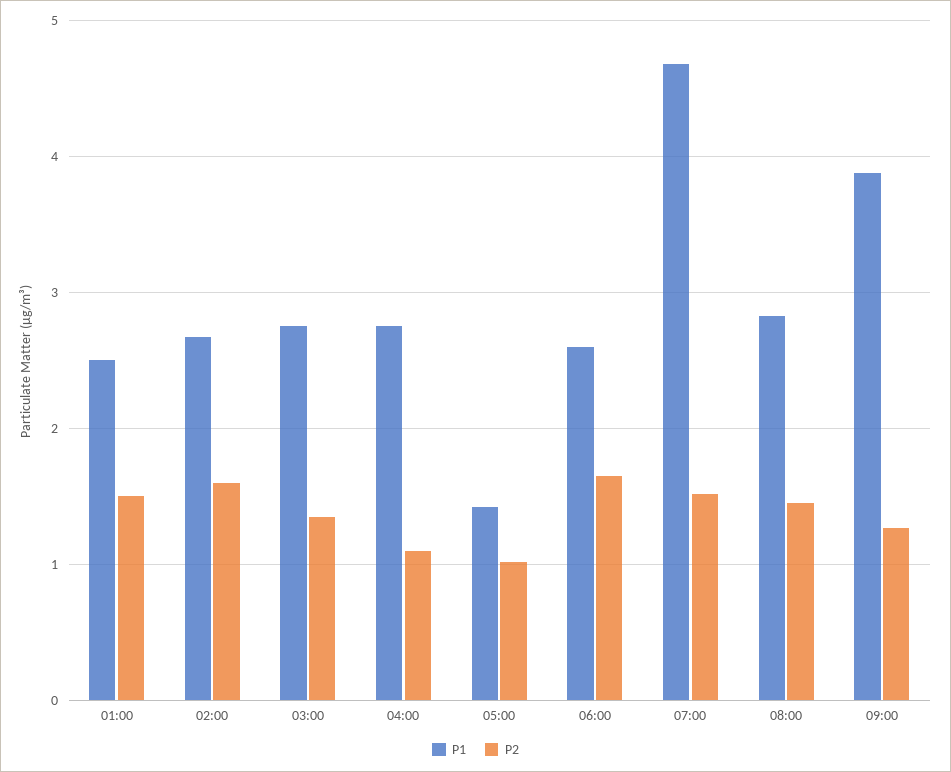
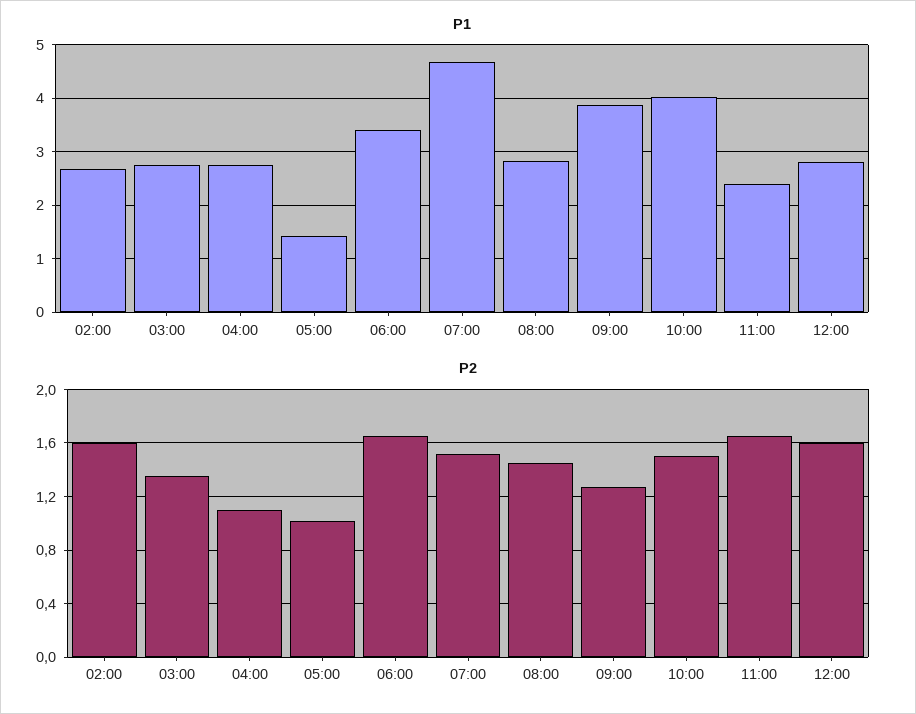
P1, 01:00: 2.5 -> none
P2, 01:00: 1.5 -> none
P1, 06:00: 2.6 -> 3.4
P1, 10:00: none -> 4
P1, 11:00: none -> 2.4
P1, 12:00: none -> 2.8
P2, 10:00: none -> 1.5
P2, 11:00: none -> 1.65
P2, 12:00: none -> 1.6

